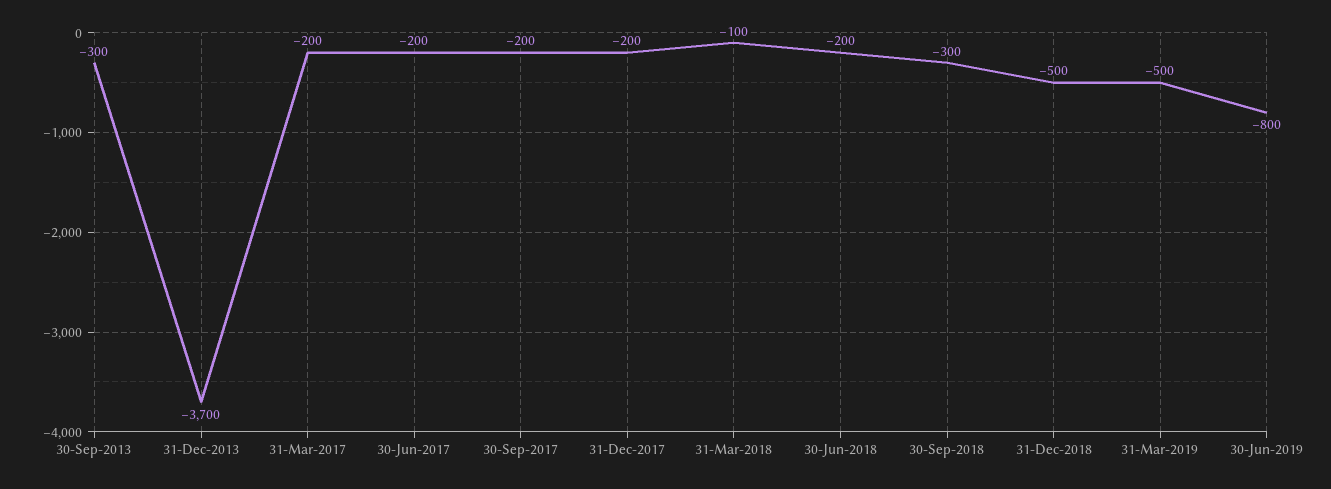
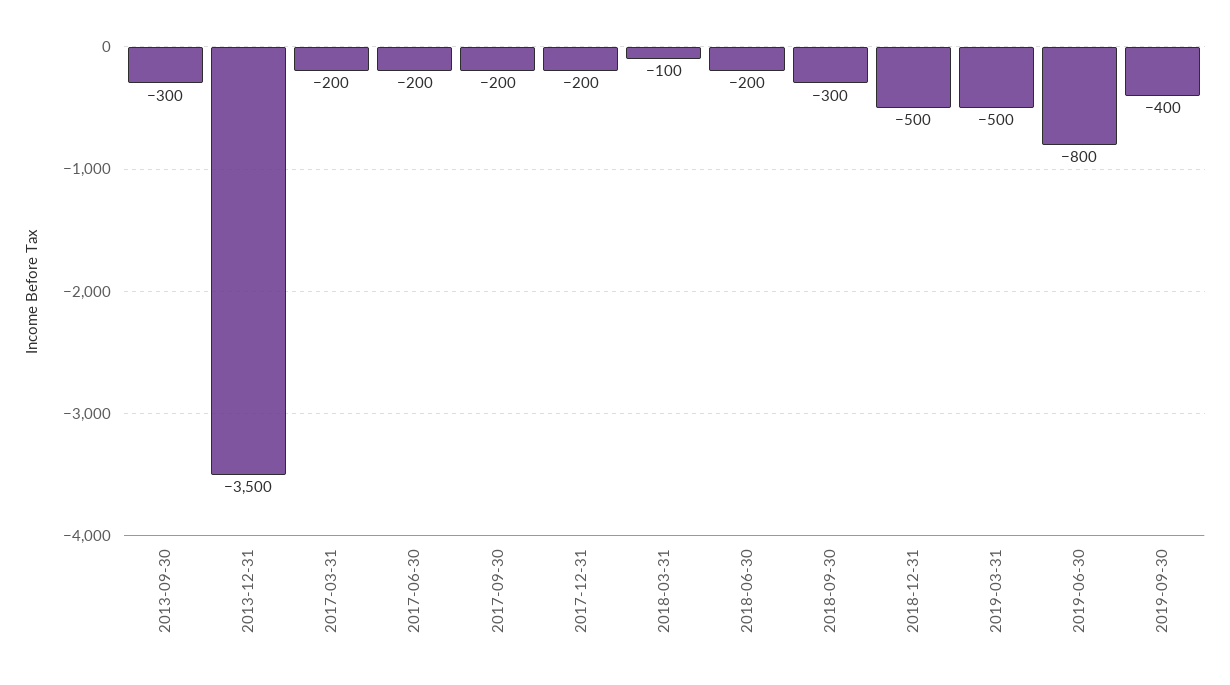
31-Dec-2013: -3700 -> -3500
2019-09-30: none -> -400

